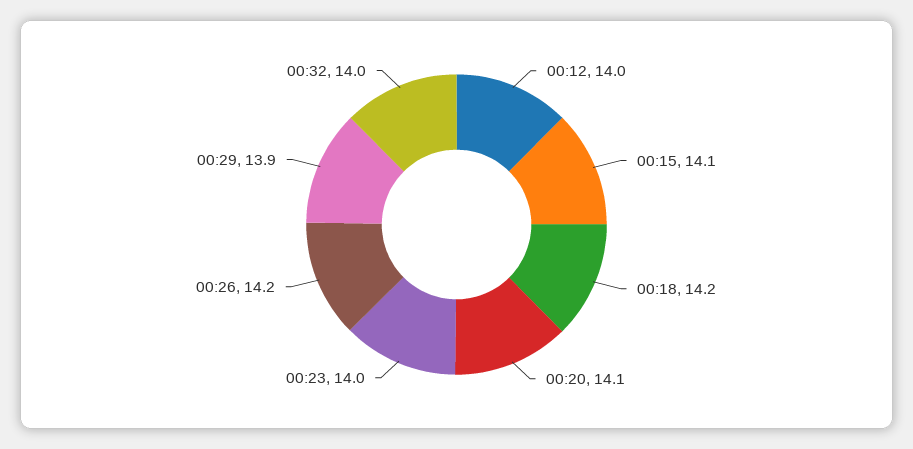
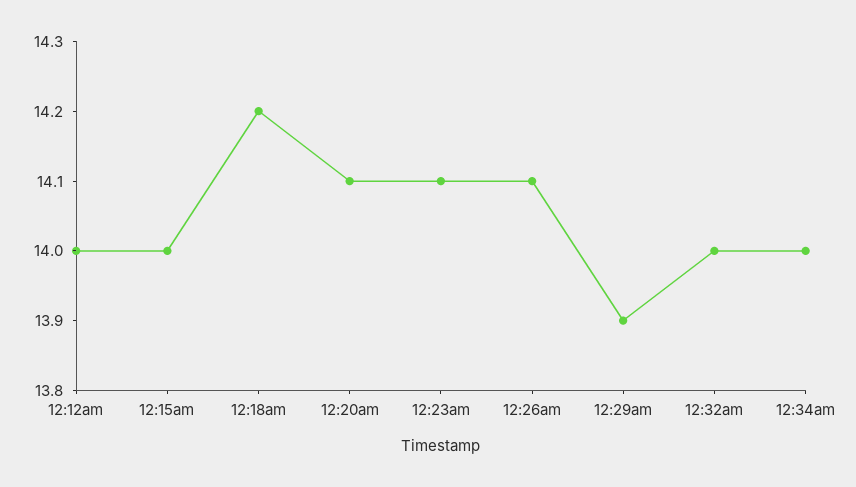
00:15: 14.1 -> 14
00:23: 14 -> 14.1
00:26: 14.2 -> 14.1
12:34am: none -> 14

